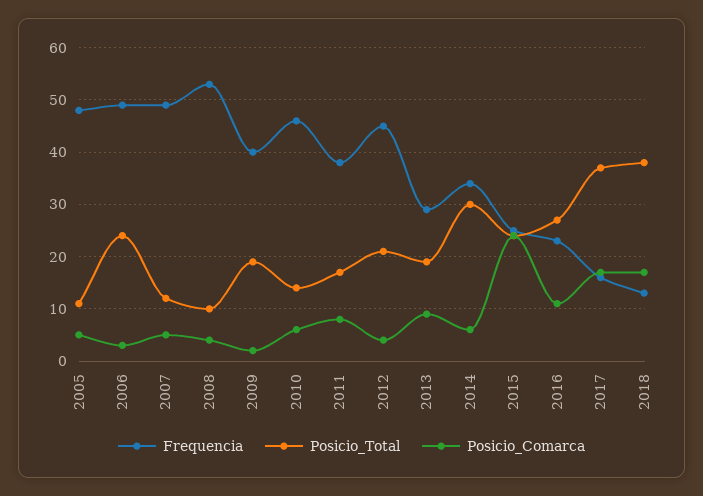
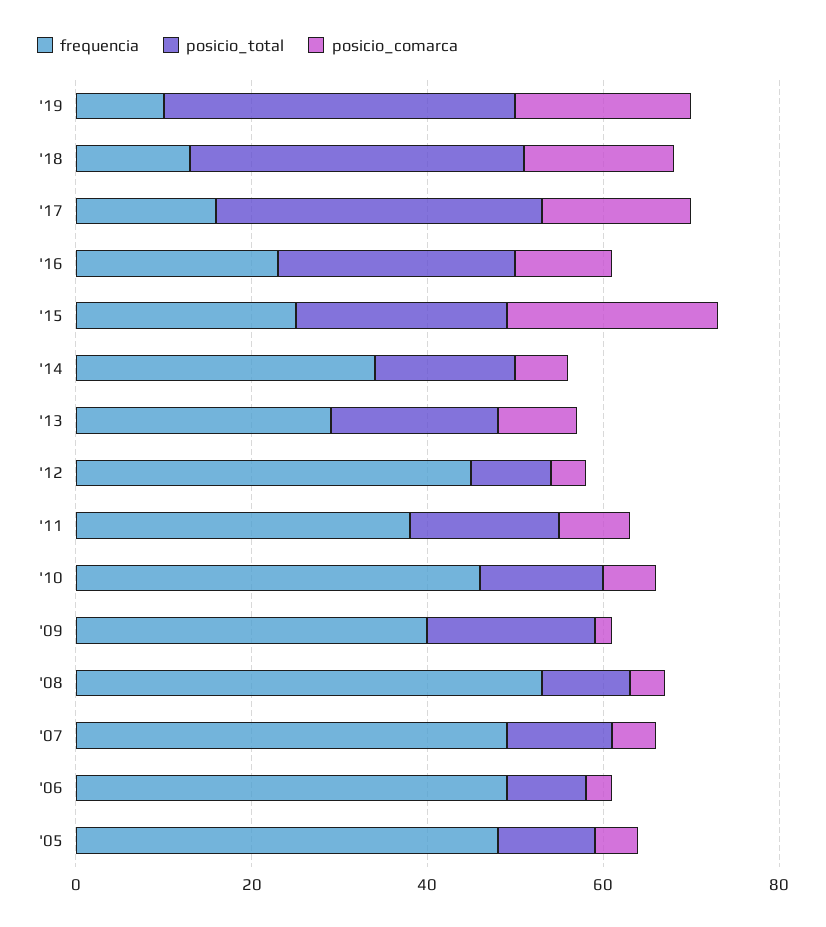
Posicio_Total, 2006: 25 -> 10
Posicio_Total, 2012: 20 -> 10
Posicio_Total, 2014: 30 -> 15
Frequencia, '19: none -> 10
Posicio_Total, '19: none -> 40
Posicio_Comarca, '19: none -> 20

